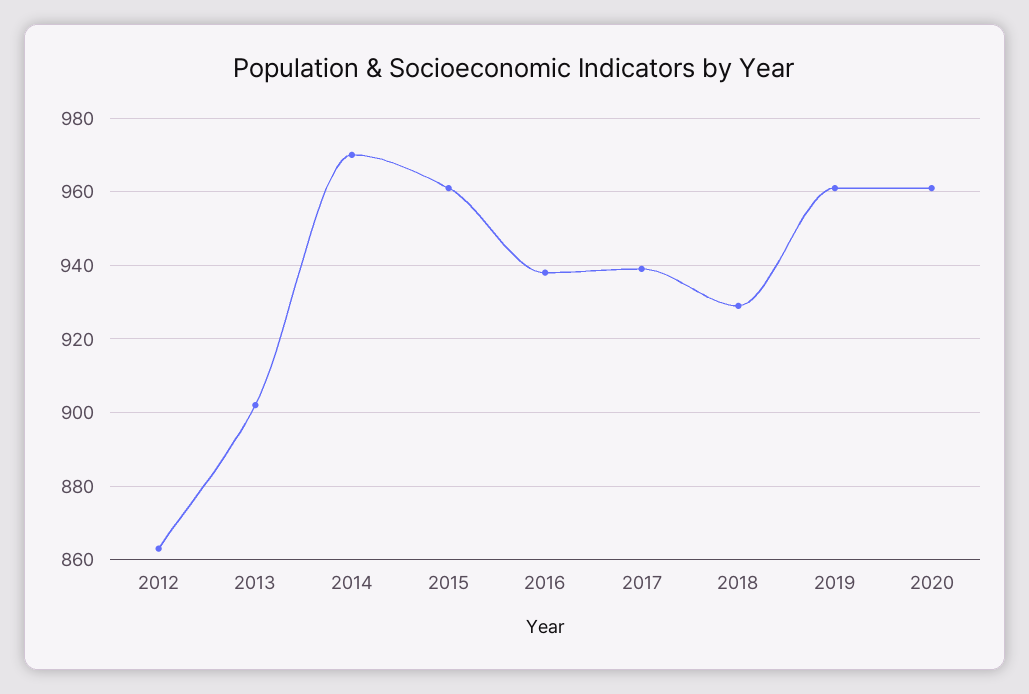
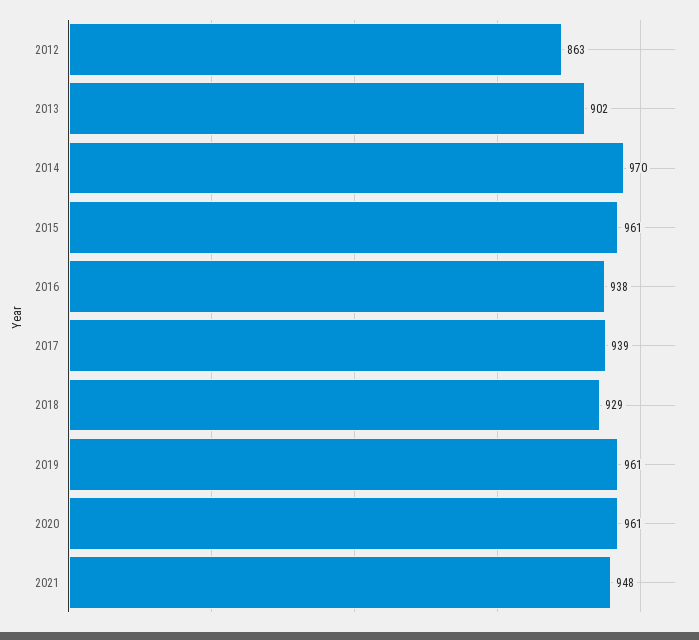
2021: none -> 948

